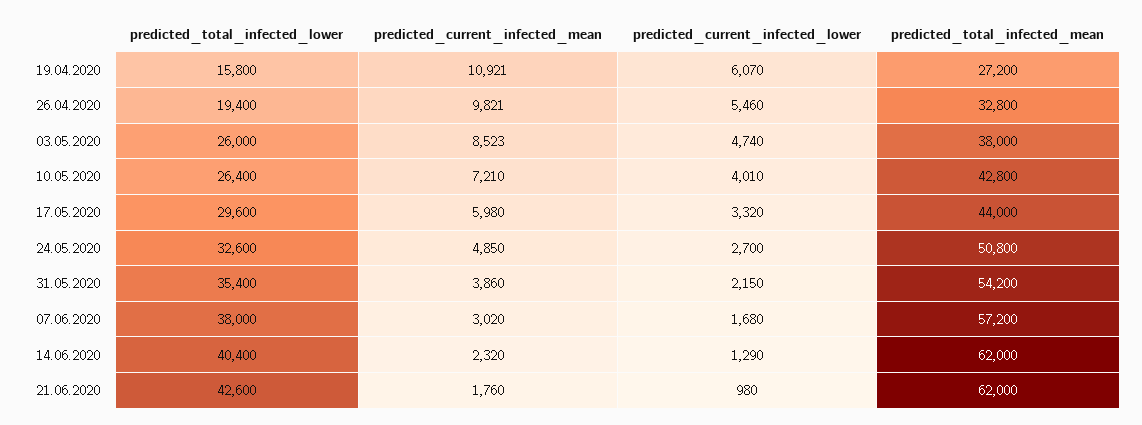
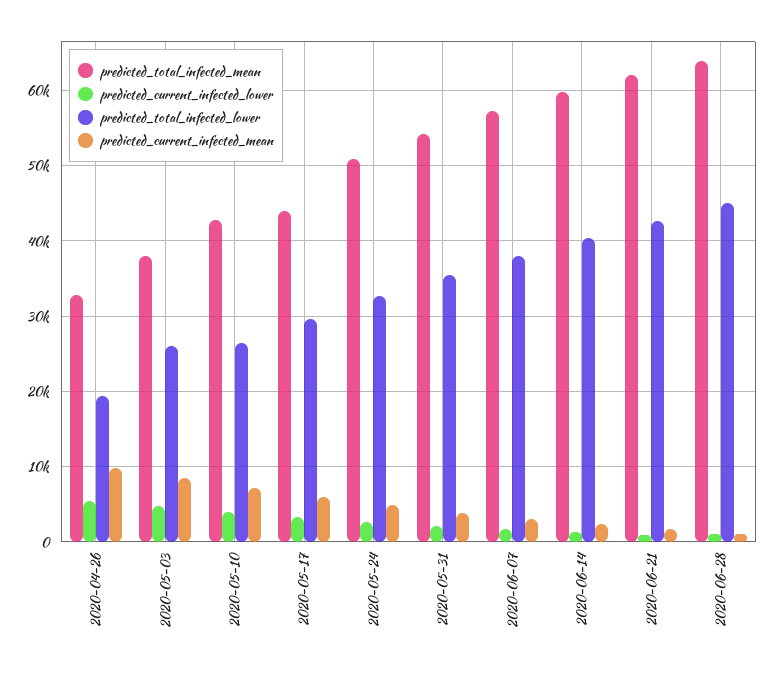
predicted_total_infected_lower, 19.04.2020: 15800 -> none
predicted_current_infected_mean, 19.04.2020: 10921 -> none
predicted_current_infected_lower, 19.04.2020: 6070 -> none
predicted_total_infected_mean, 19.04.2020: 27200 -> none
predicted_total_infected_mean, 14.06.2020: 62000 -> 60000
predicted_total_infected_mean, 2020-06-28: none -> 64000
predicted_current_infected_lower, 2020-06-28: none -> 1000
predicted_total_infected_lower, 2020-06-28: none -> 45000
predicted_current_infected_mean, 2020-06-28: none -> 1000

